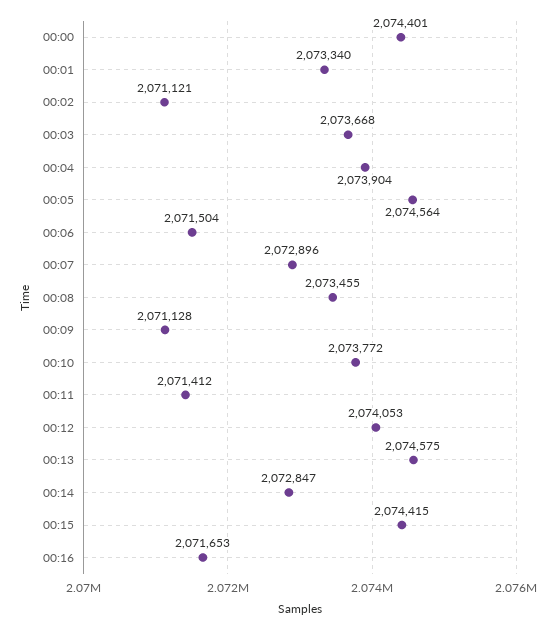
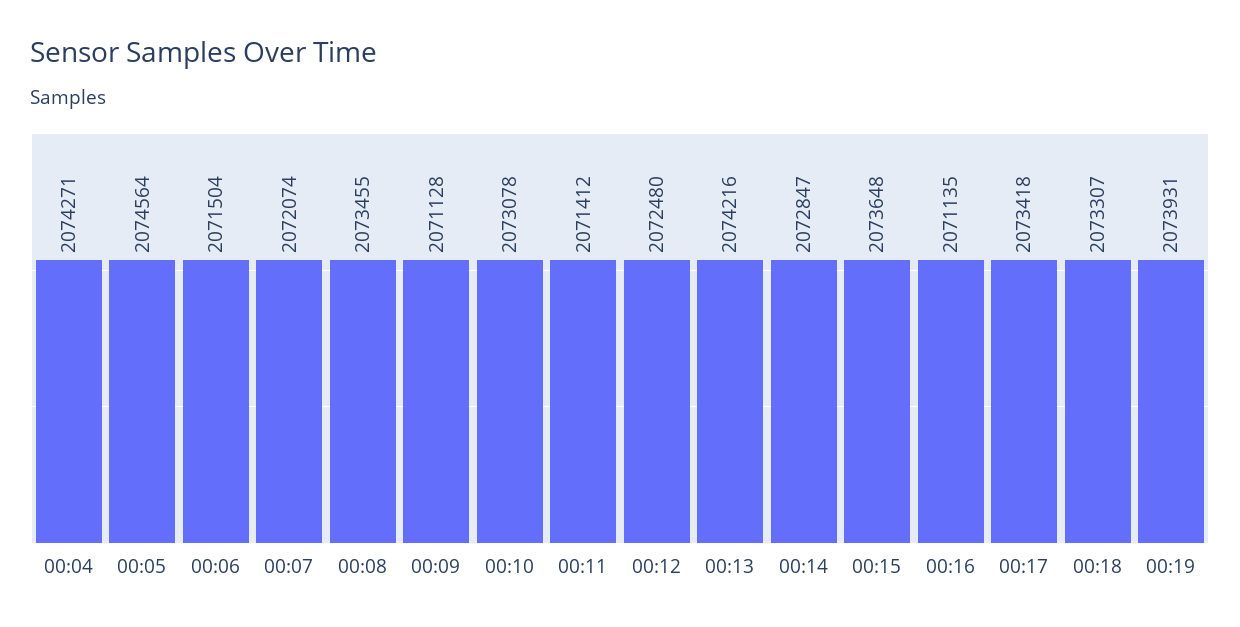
00:00: 2074401 -> none
00:01: 2073340 -> none
00:02: 2071121 -> none
00:03: 2073668 -> none
00:04: 2073904 -> 2074271
00:07: 2072896 -> 2072074
00:10: 2073772 -> 2073078
00:12: 2074053 -> 2072480
00:13: 2074575 -> 2074216
00:15: 2074415 -> 2073648
00:16: 2071653 -> 2071135
00:17: none -> 2073418
00:18: none -> 2073307
00:19: none -> 2073931

